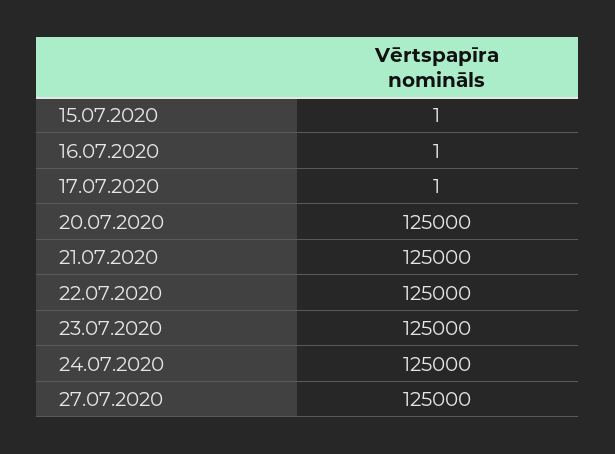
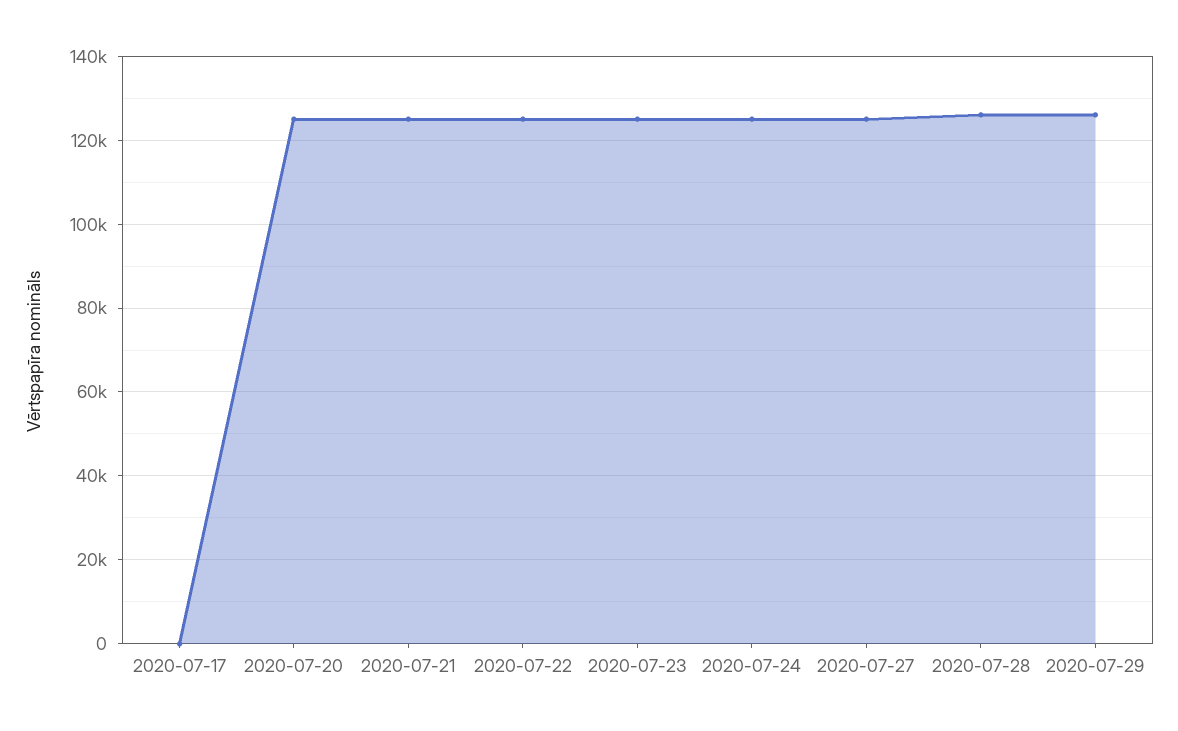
15.07.2020: 1 -> none
16.07.2020: 1 -> none
2020-07-28: none -> 126000
2020-07-29: none -> 126000

